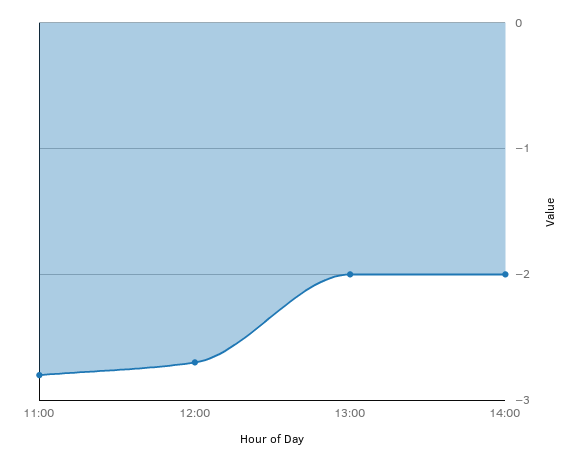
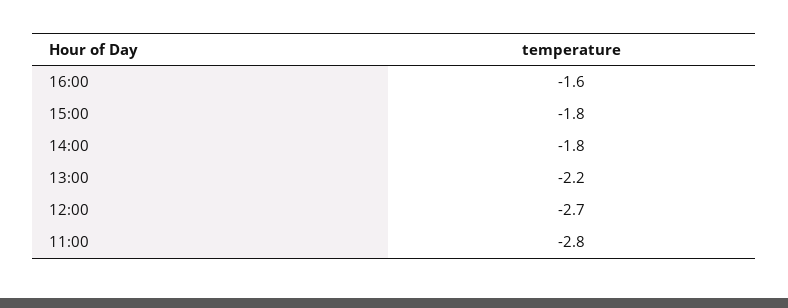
13:00: -2 -> -2.2
14:00: -2 -> -1.8
16:00: none -> -1.6
15:00: none -> -1.8

